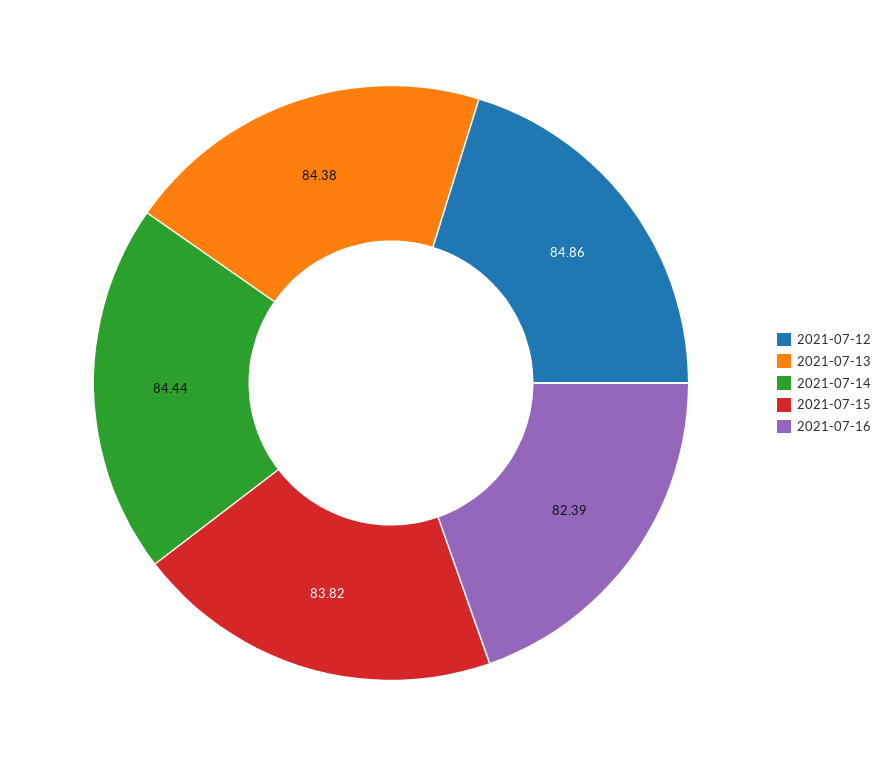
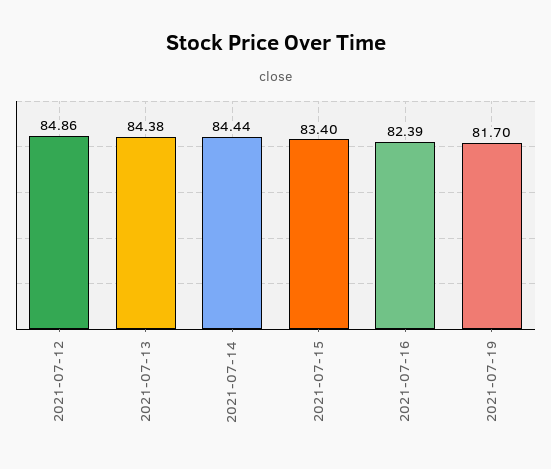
2021-07-15: 83.82 -> 83.4
2021-07-19: none -> 81.7

